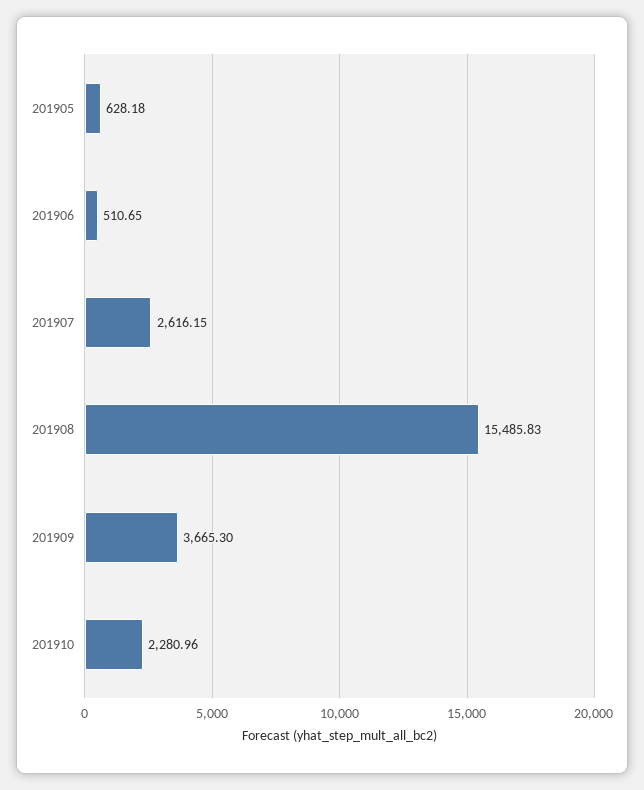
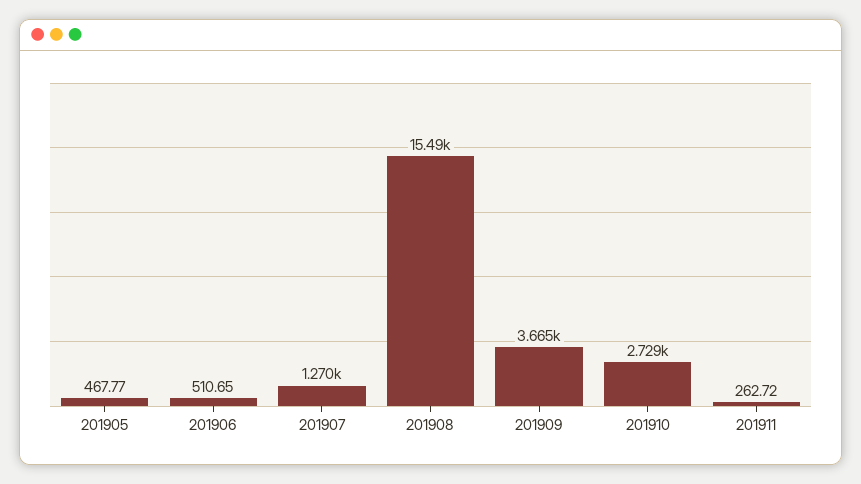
201905: 628.18 -> 467.77
201907: 2616.15 -> 1270
201910: 2280.96 -> 2729
201911: none -> 262.72

